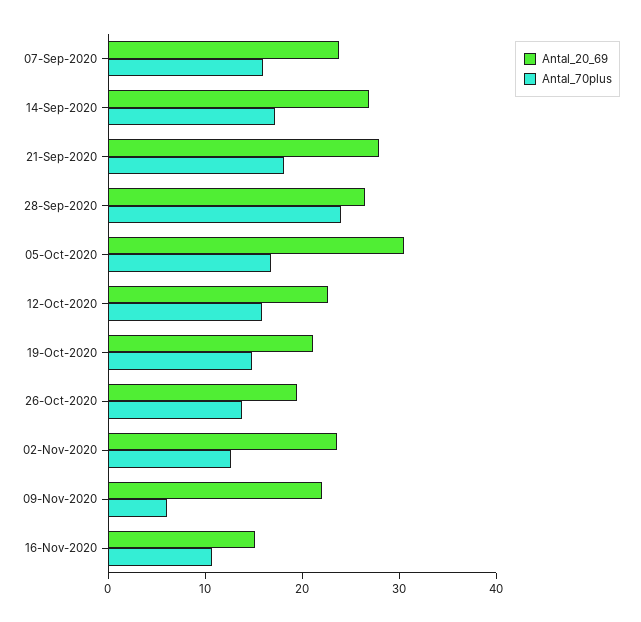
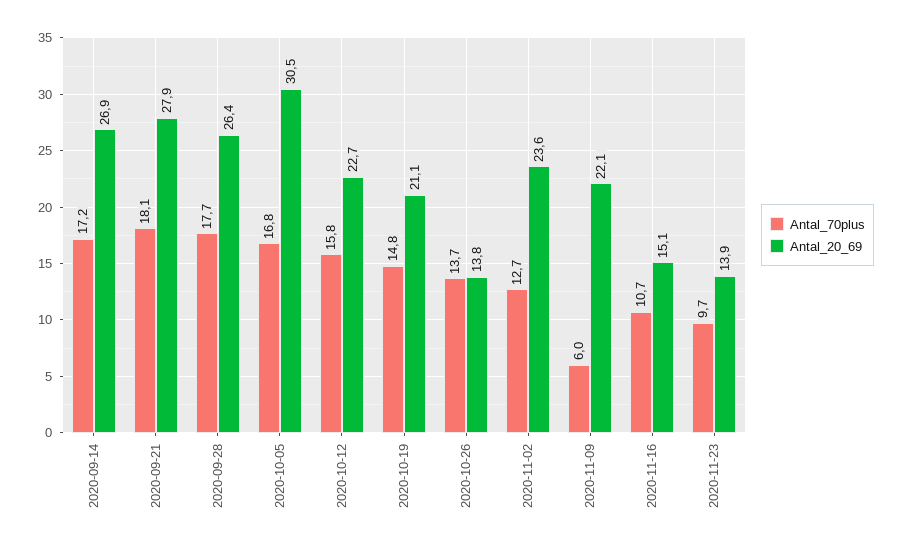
Antal_20_69, 07-Sep-2020: 24 -> none
Antal_70plus, 07-Sep-2020: 16 -> none
Antal_70plus, 28-Sep-2020: 24 -> 17.7
Antal_20_69, 26-Oct-2020: 20 -> 13.8
Antal_70plus, 2020-11-23: none -> 9.7
Antal_20_69, 2020-11-23: none -> 13.9

